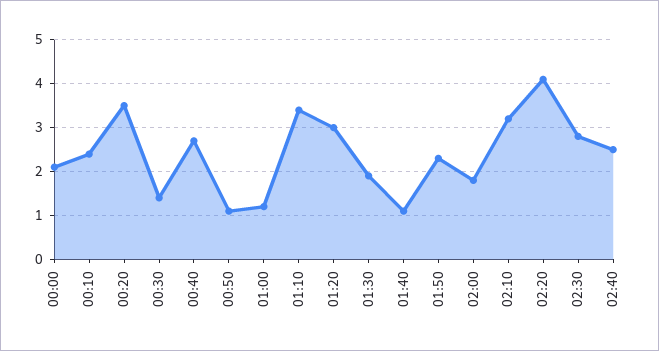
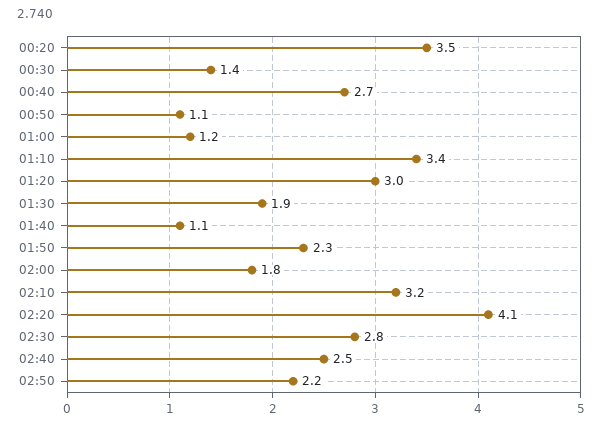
00:00: 2 -> none
00:10: 2.5 -> none
02:50: none -> 2.2

